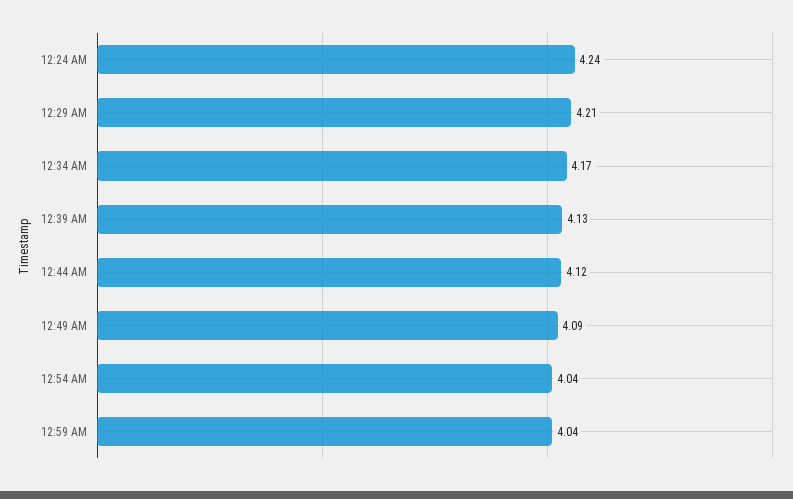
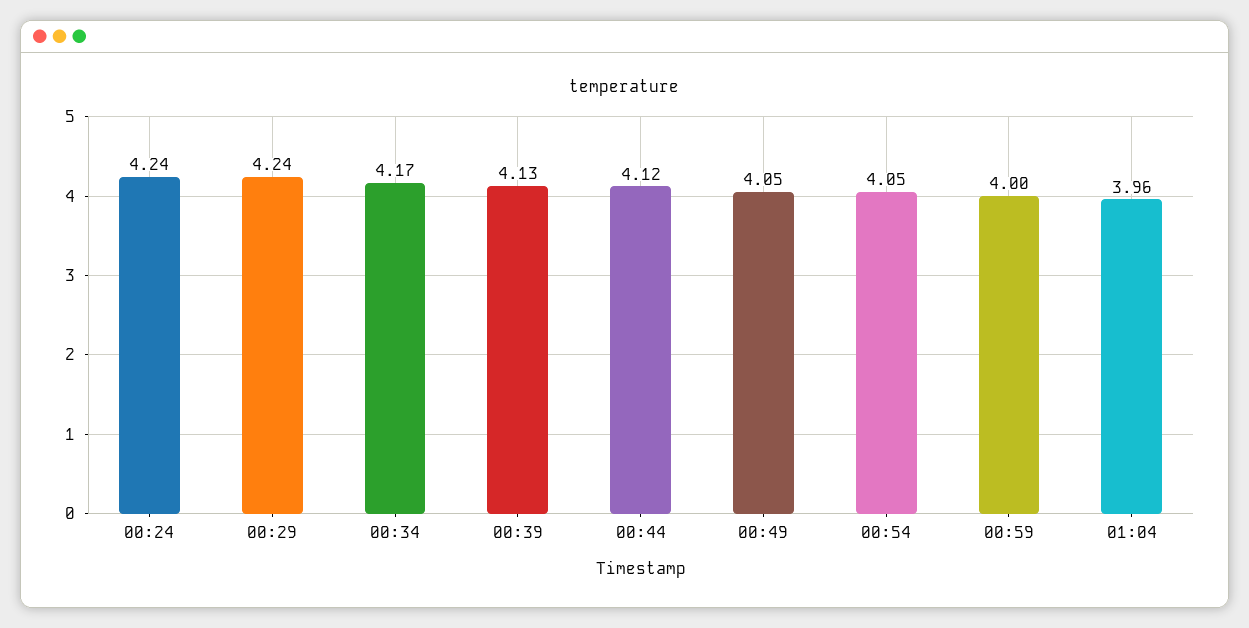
12:29 AM: 4.21 -> 4.24
12:49 AM: 4.09 -> 4.05
12:54 AM: 4.04 -> 4.05
12:59 AM: 4.04 -> 4
01:04: none -> 3.96

